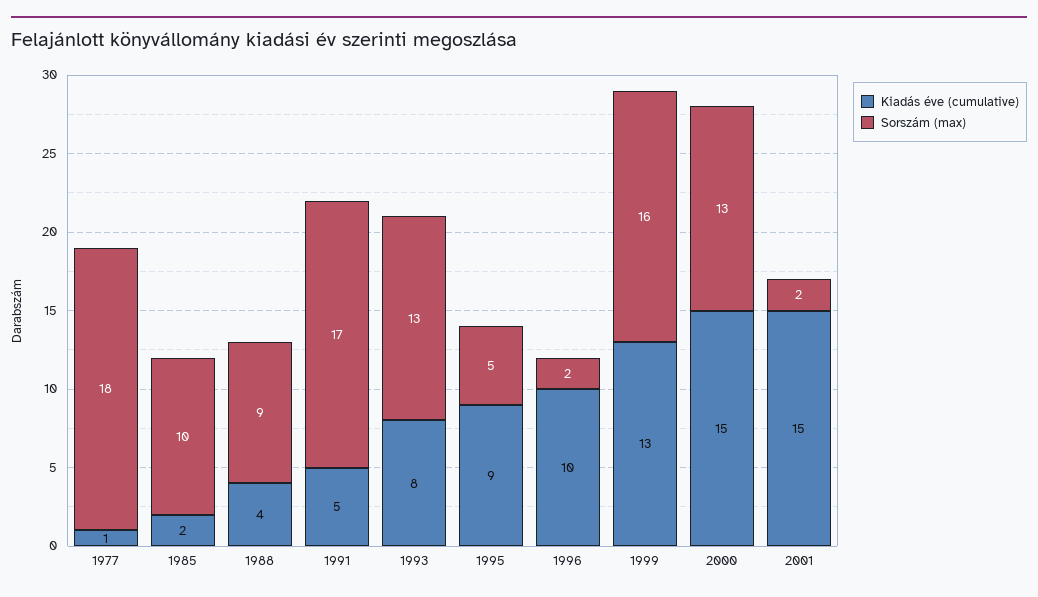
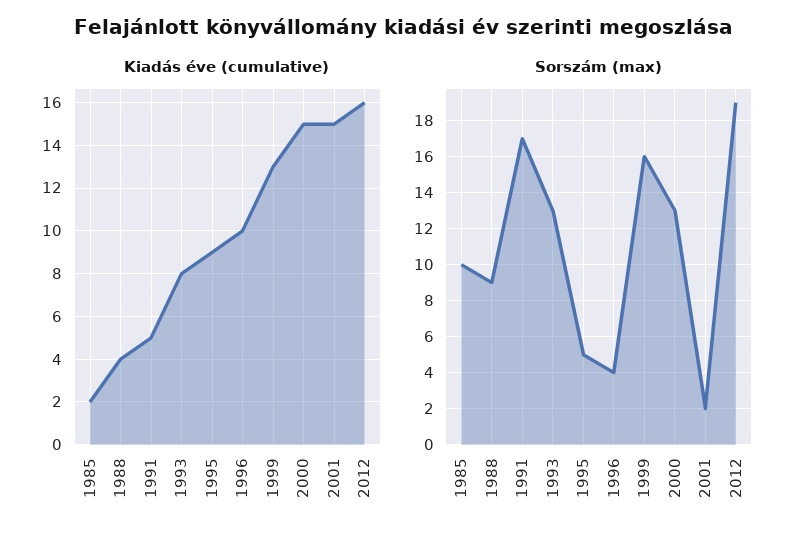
Kiadás éve (cumulative), 1977: 1 -> none
Sorszám (max), 1977: 18 -> none
Sorszám (max), 1996: 2 -> 4
Kiadás éve (cumulative), 2012: none -> 16
Sorszám (max), 2012: none -> 19

